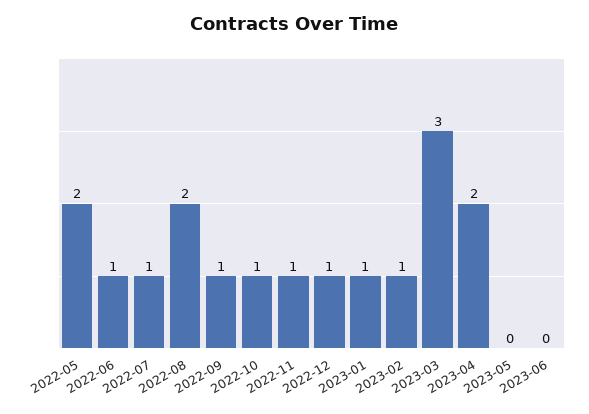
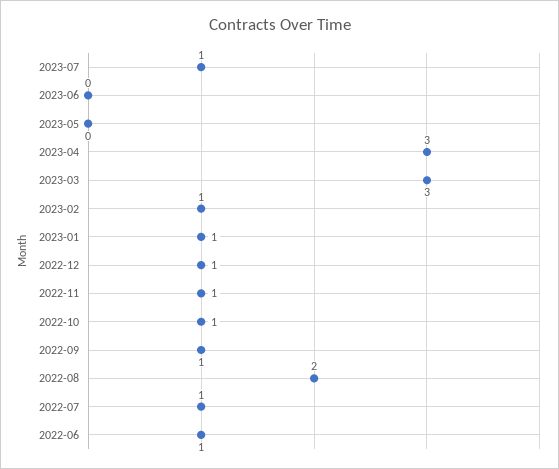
2022-05: 2 -> none
2023-04: 2 -> 3
2023-07: none -> 1

